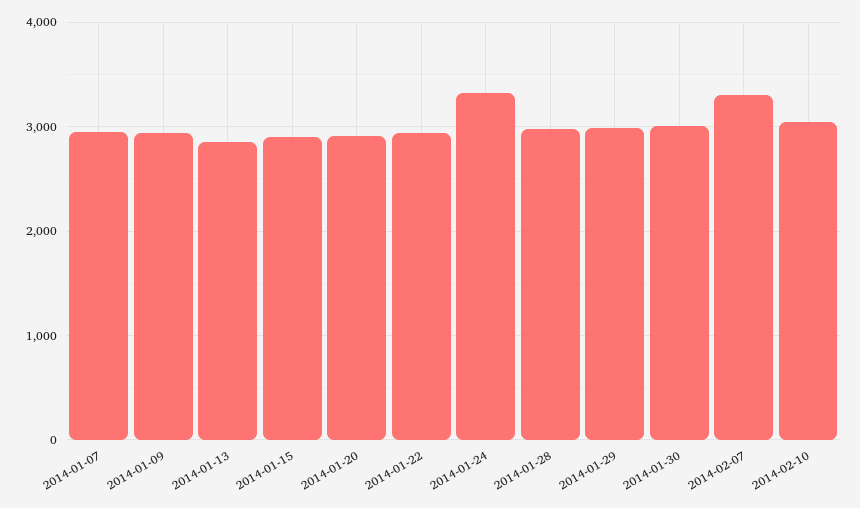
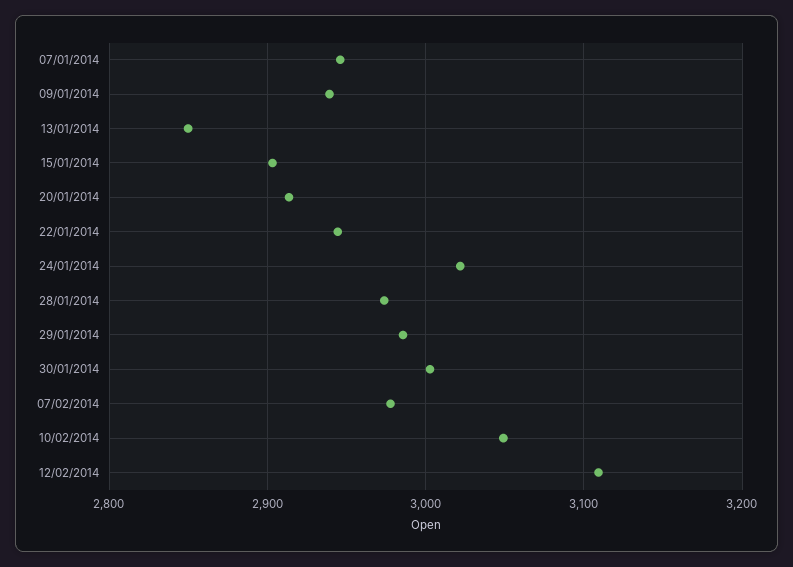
2014-01-24: 3300 -> 3020
2014-02-07: 3300 -> 2980
12/02/2014: none -> 3110

